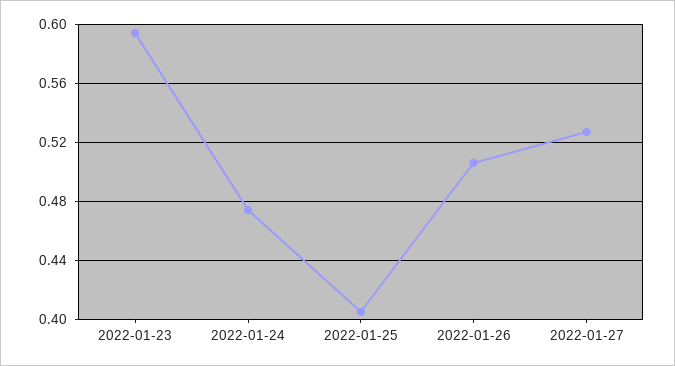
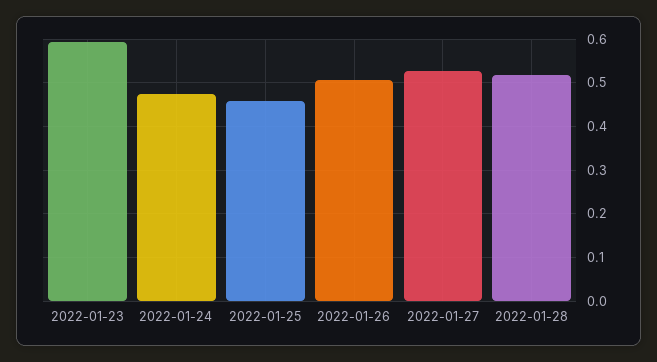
2022-01-25: 0.405 -> 0.46
2022-01-28: none -> 0.52

